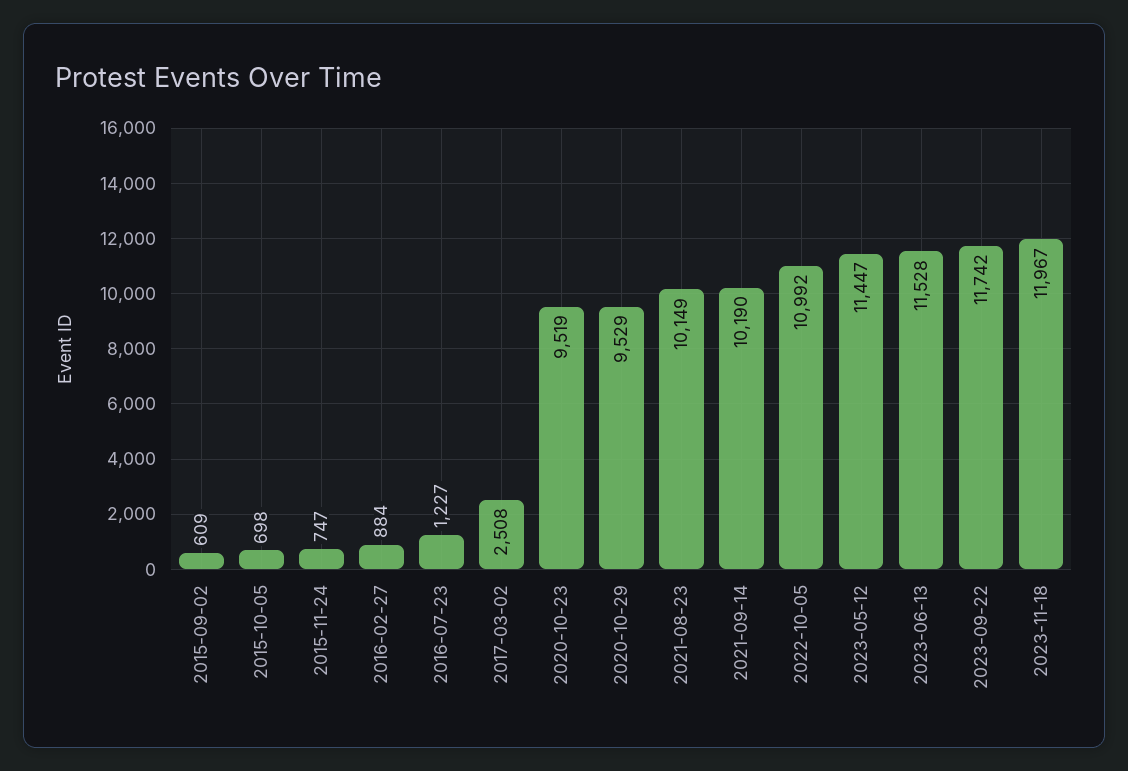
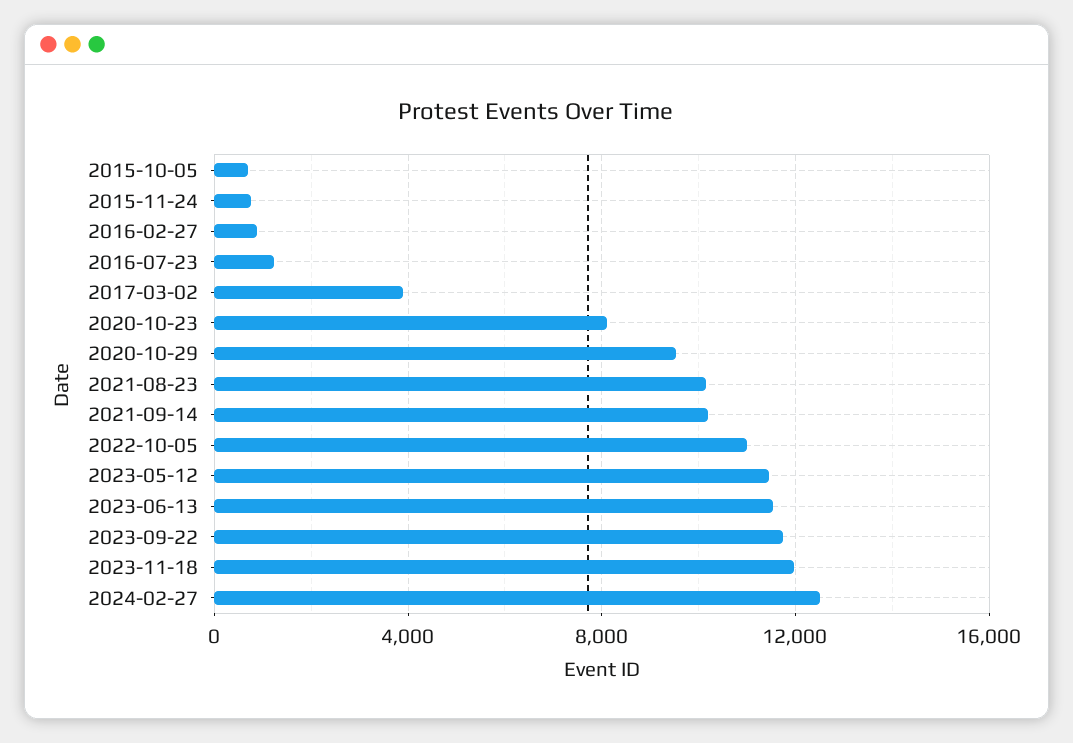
2015-09-02: 609 -> none
2017-03-02: 2508 -> 4000
2020-10-23: 9519 -> 8000
2024-02-27: none -> 12500

